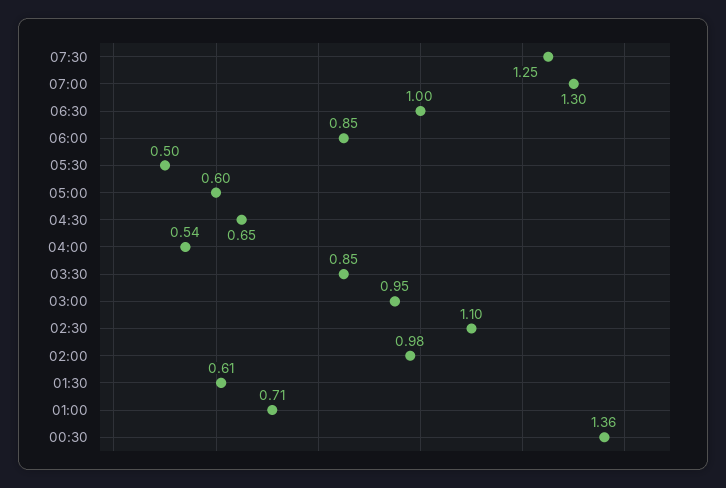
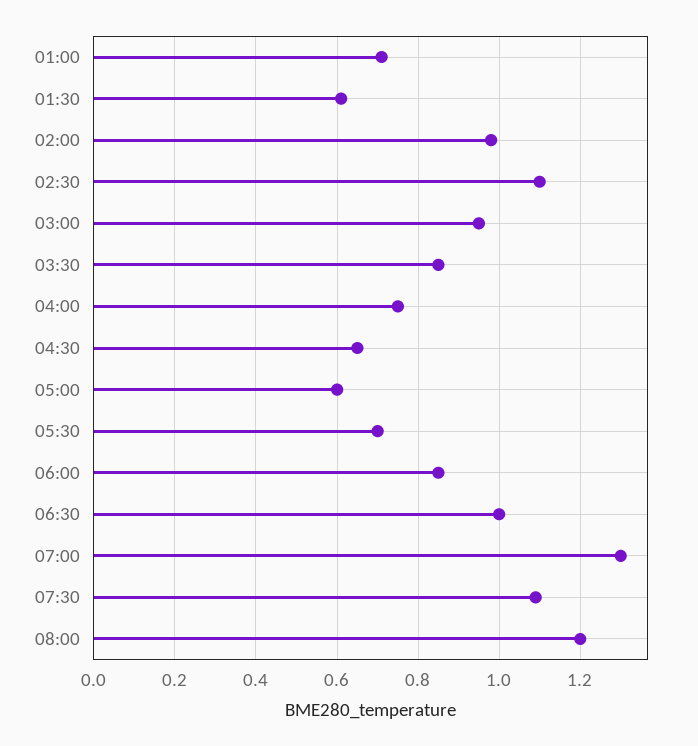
07:30: 1.25 -> 1.1
05:30: 0.5 -> 0.7
04:00: 0.54 -> 0.75
00:30: 1.36 -> none
08:00: none -> 1.2

